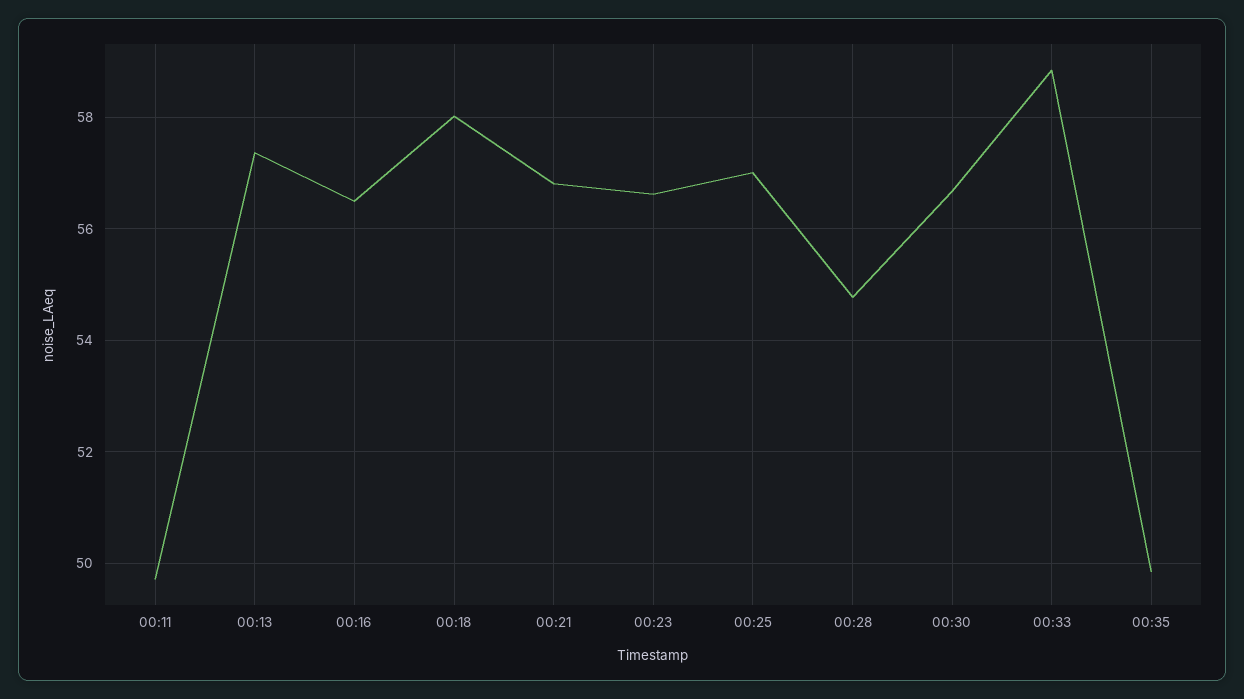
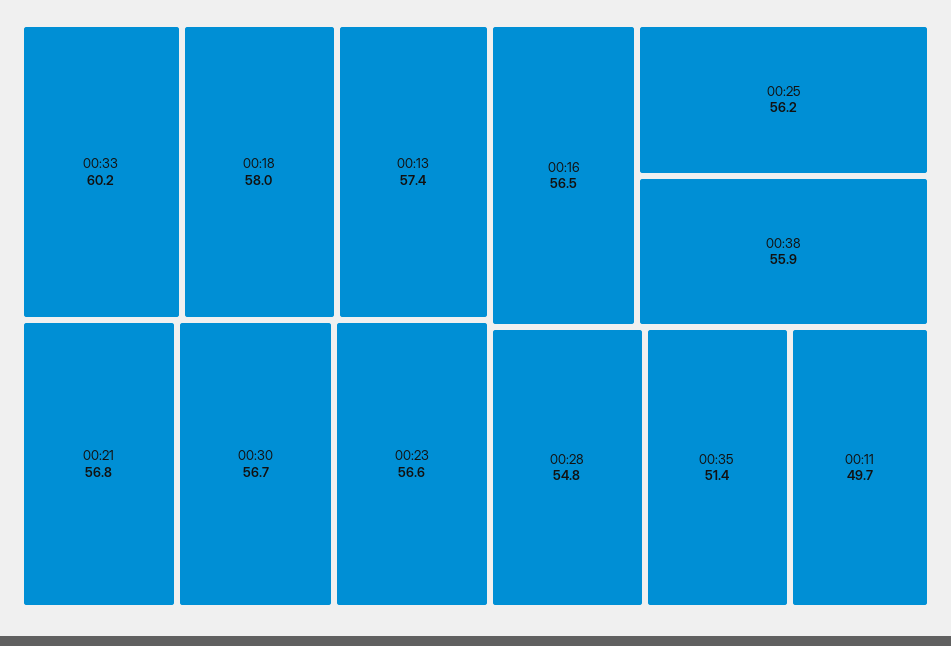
00:25: 57 -> 56.2
00:33: 58.8 -> 60.2
00:35: 49.8 -> 51.4
00:38: none -> 55.9

